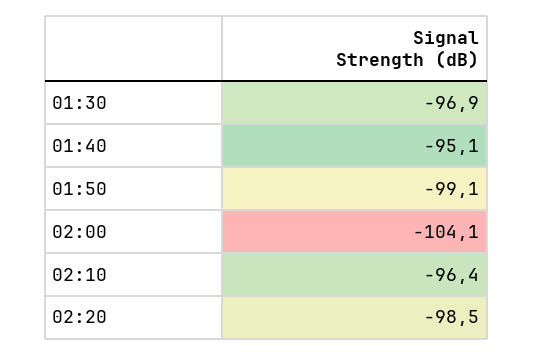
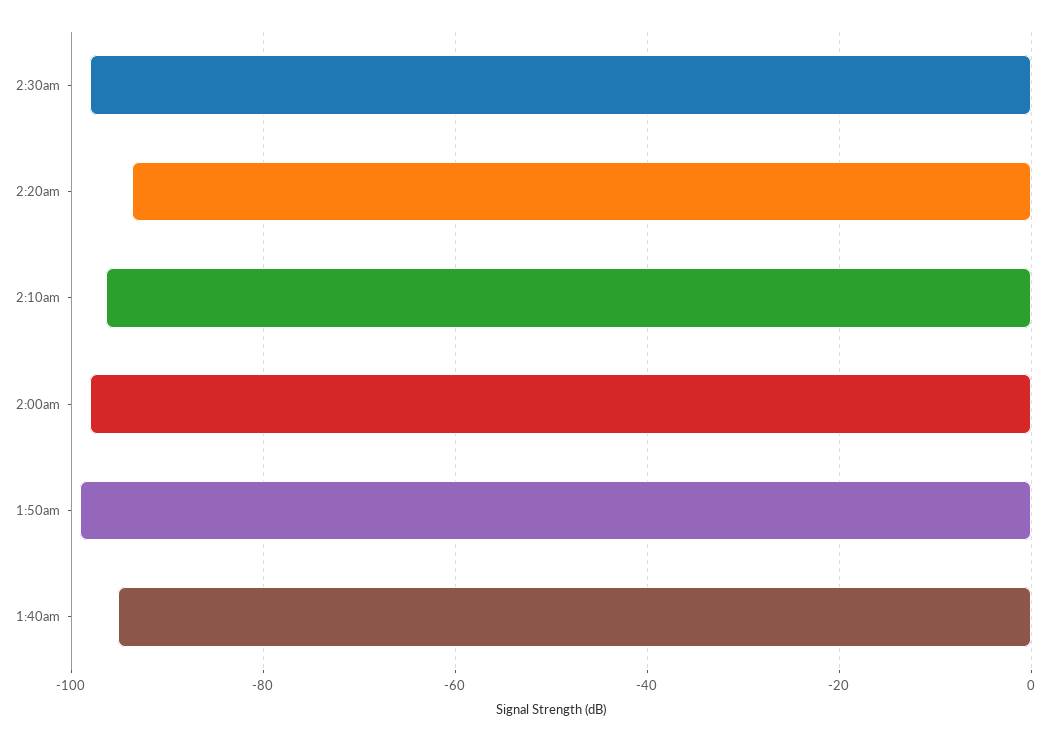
01:30: -96.9 -> none
02:00: -104.1 -> -98
02:20: -98.5 -> -94
2:30am: none -> -98

